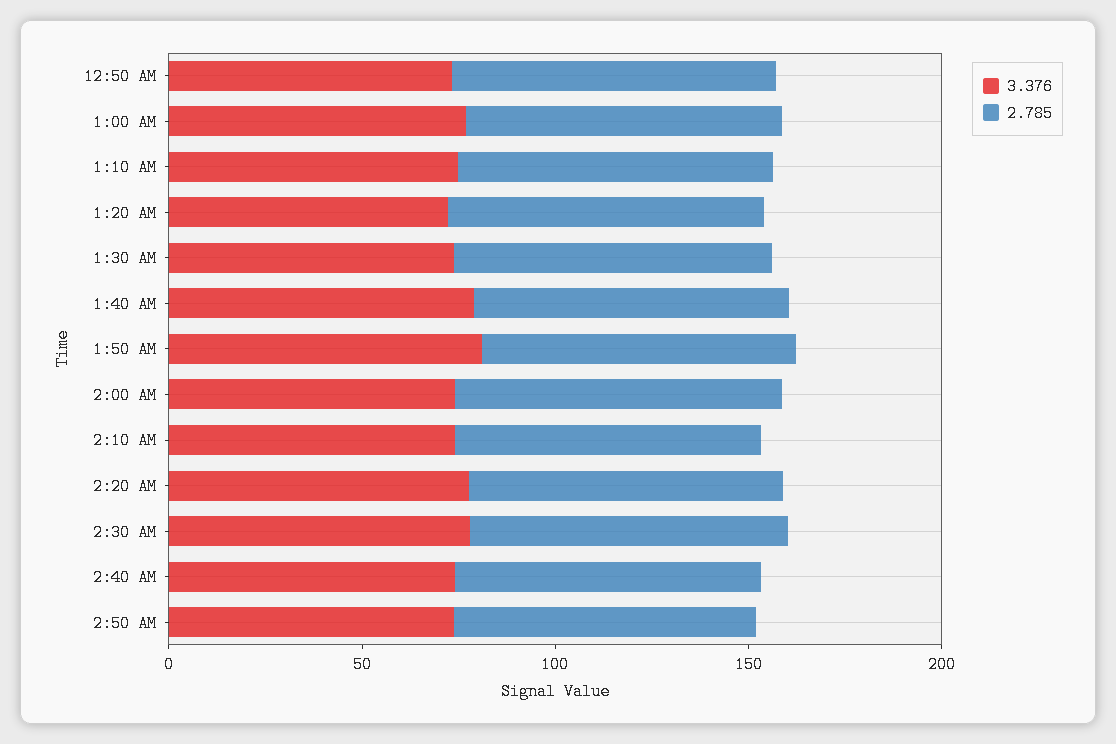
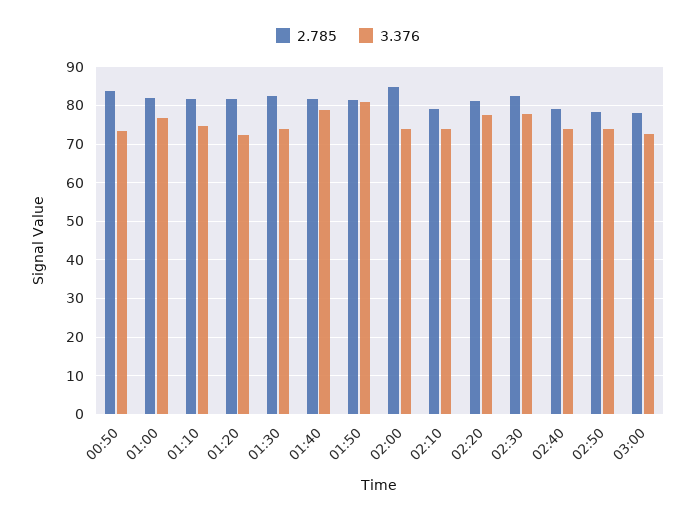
2.785, 03:00: none -> 78
3.376, 03:00: none -> 72

